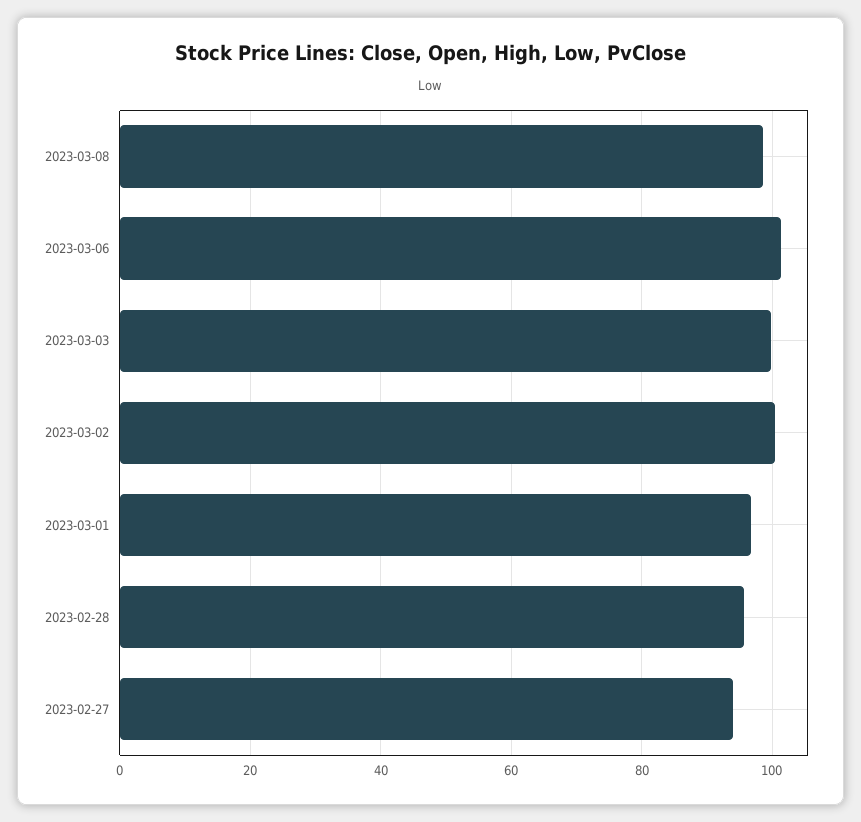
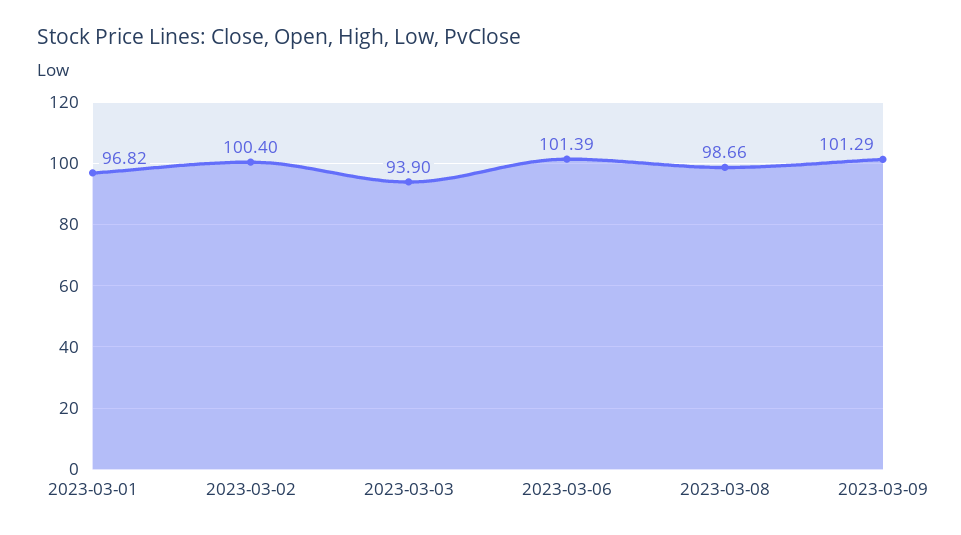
2023-03-03: 100 -> 93.9
2023-02-28: 96 -> none
2023-02-27: 94 -> none
2023-03-09: none -> 101.29

